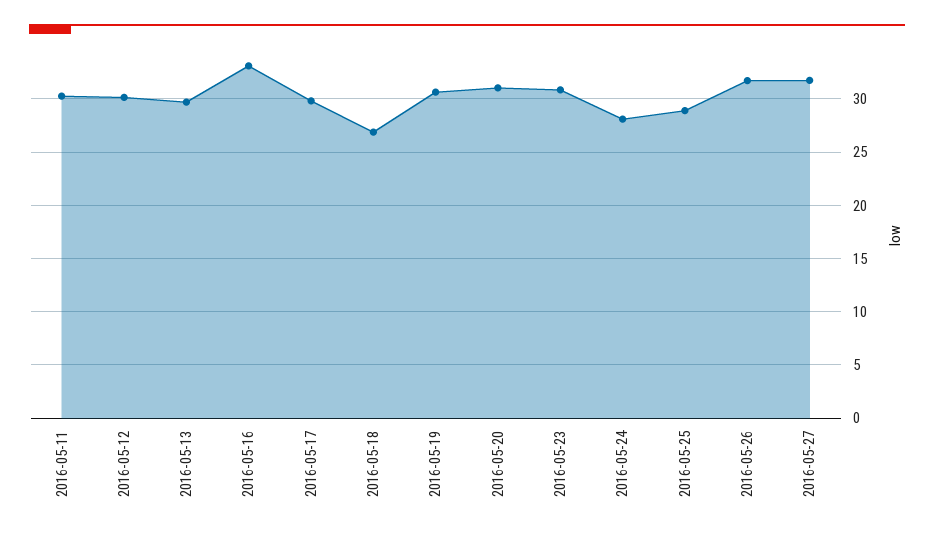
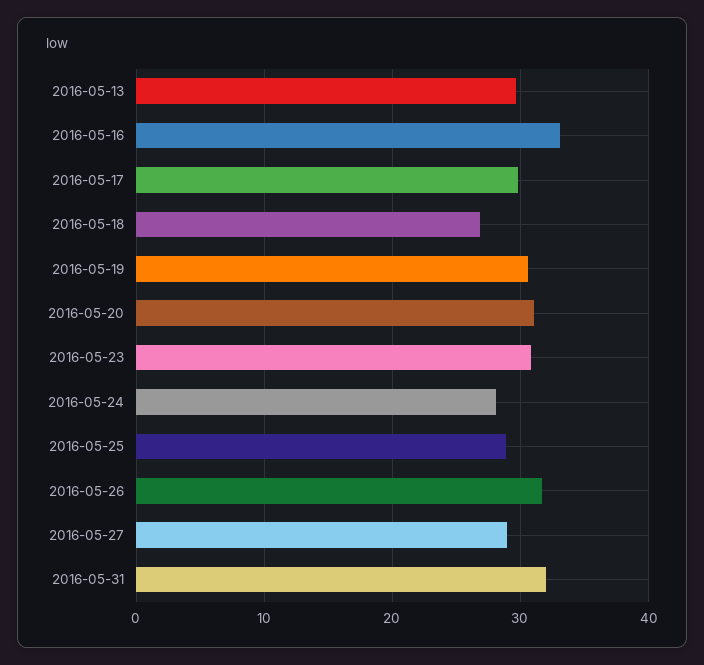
2016-05-11: 30 -> none
2016-05-12: 30 -> none
2016-05-27: 32 -> 29
2016-05-31: none -> 32

